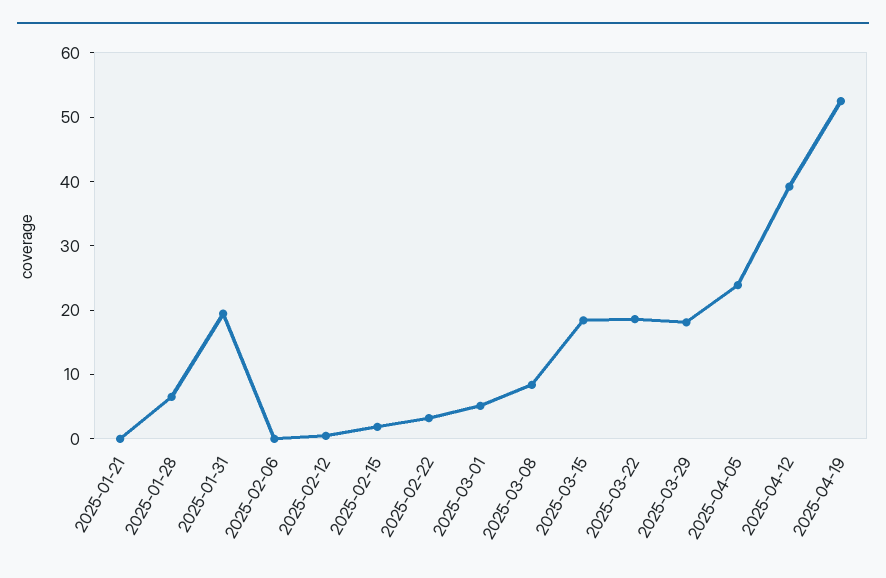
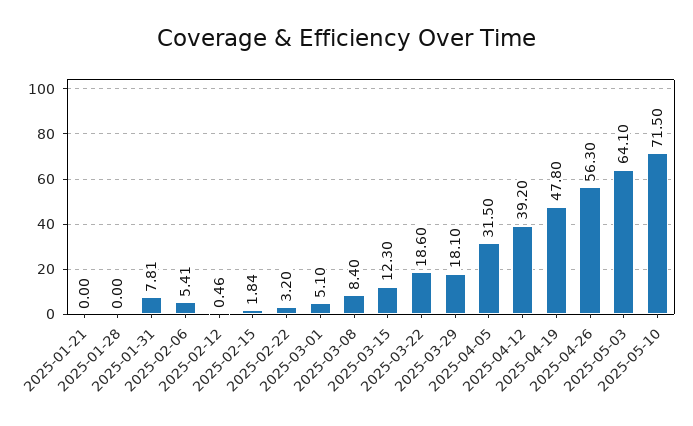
2025-01-28: 6 -> 0
2025-01-31: 20 -> 7.81
2025-02-06: 0 -> 5.41
2025-03-15: 18 -> 12.3
2025-04-05: 24 -> 31.5
2025-04-19: 52 -> 47.8
2025-04-26: none -> 56.3
2025-05-03: none -> 64.1
2025-05-10: none -> 71.5

